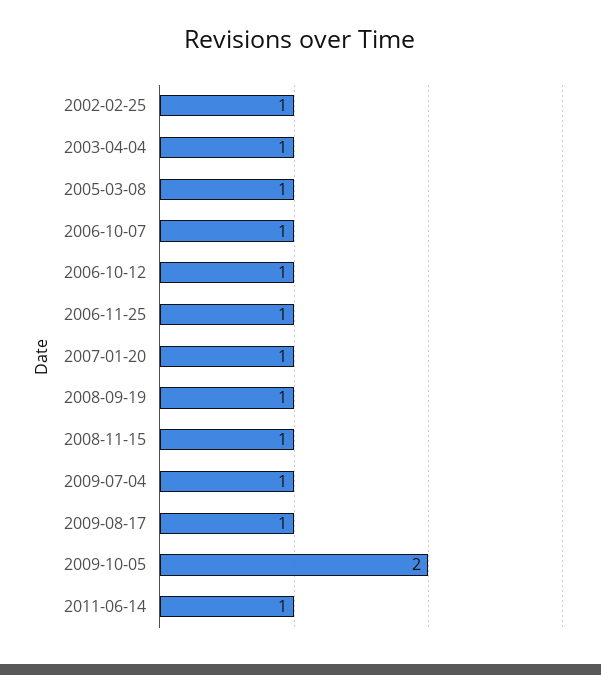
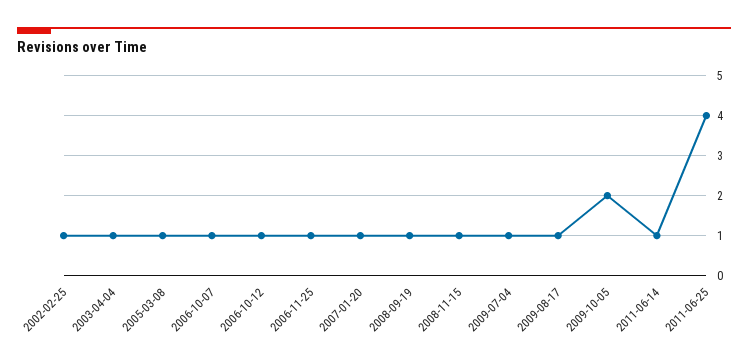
2011-06-25: none -> 4

